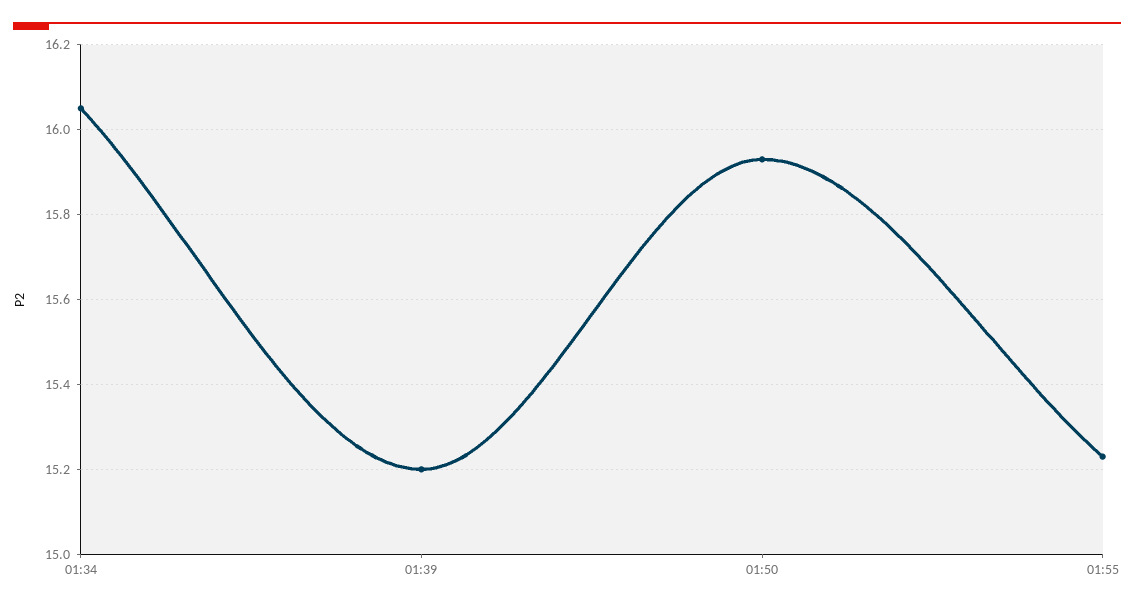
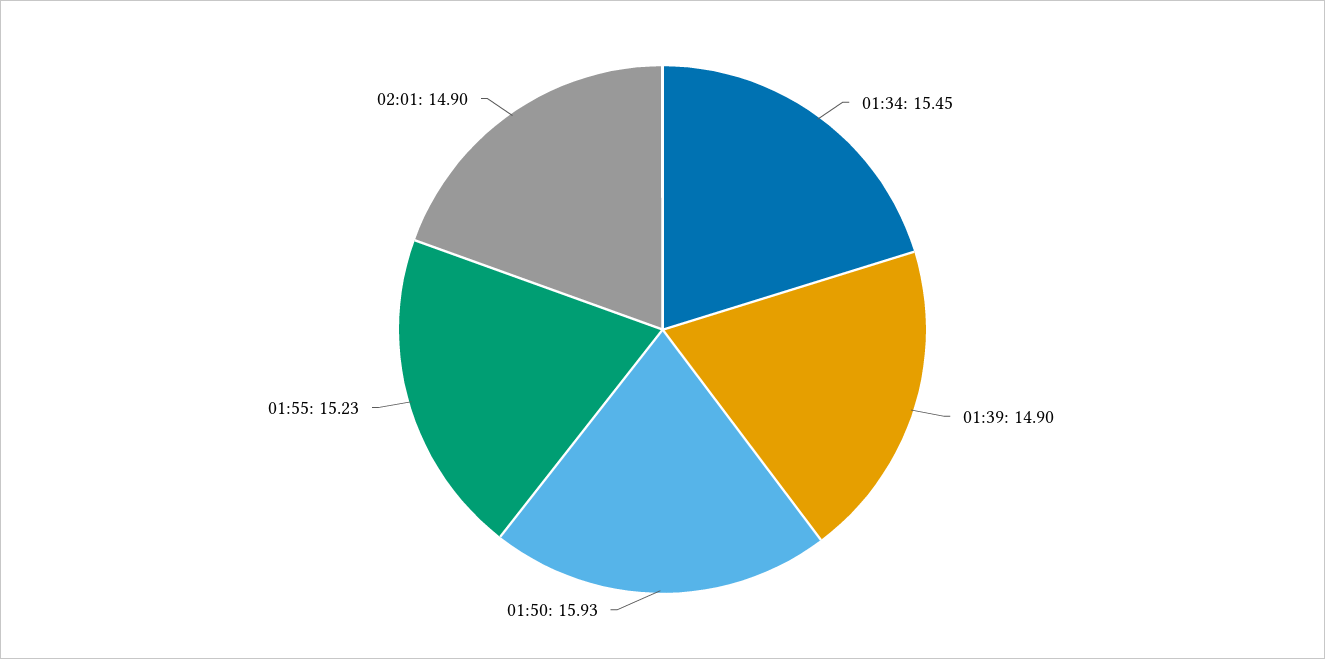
01:34: 16.05 -> 15.45
01:39: 15.2 -> 14.9
02:01: none -> 14.9

